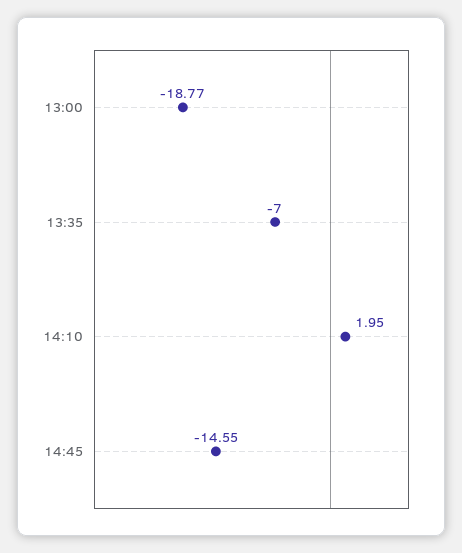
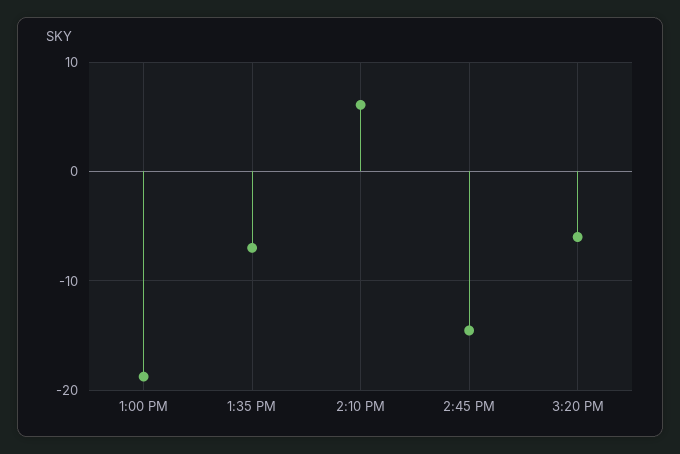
14:10: 1.95 -> 6
3:20 PM: none -> -6

